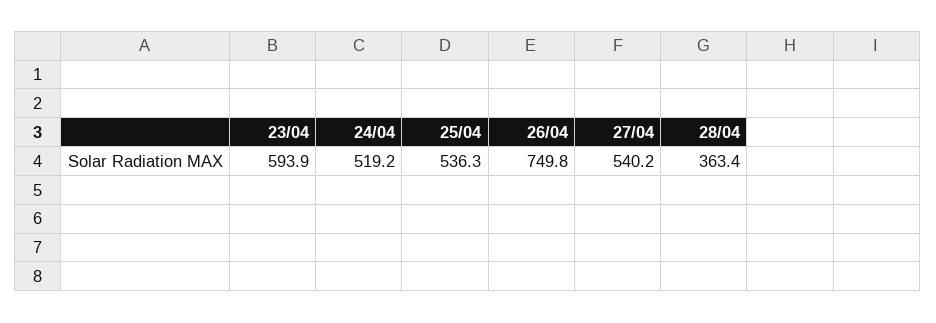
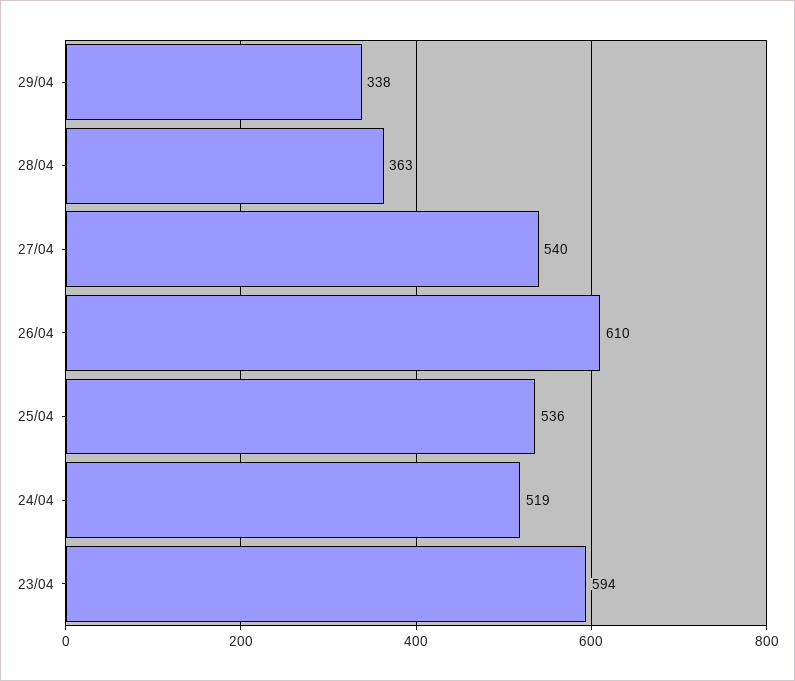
26/04: 749.8 -> 610
29/04: none -> 338

